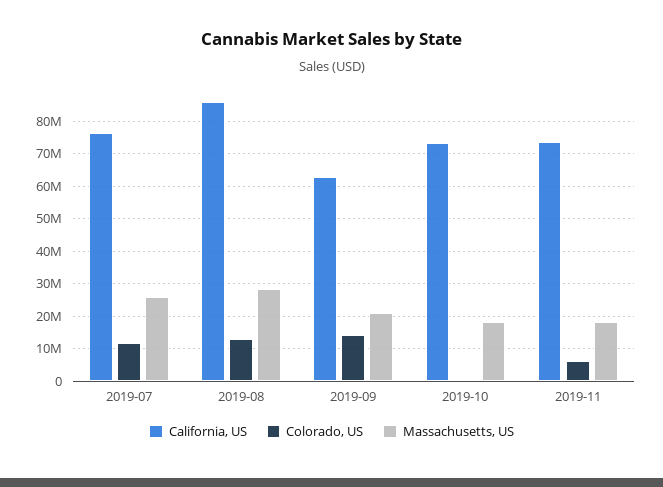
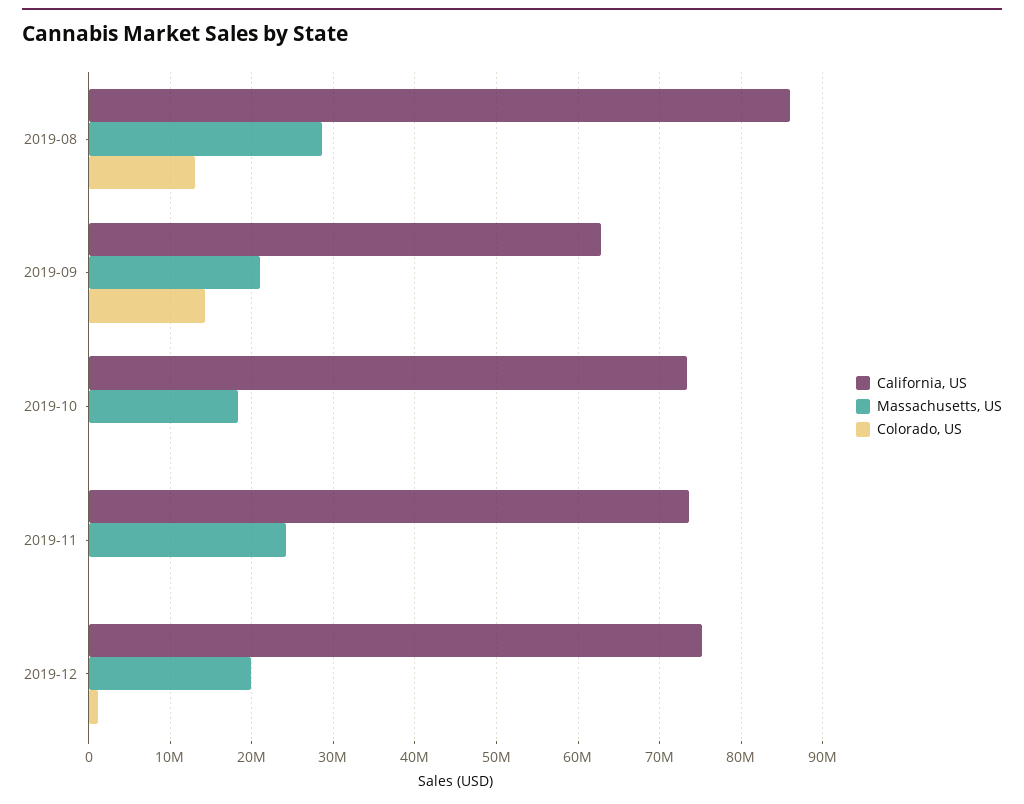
California, US, 2019-07: 76000000 -> none
Colorado, US, 2019-07: 12000000 -> none
Massachusetts, US, 2019-07: 26000000 -> none
Colorado, US, 2019-11: 6000000 -> 0
Massachusetts, US, 2019-11: 18000000 -> 24000000
California, US, 2019-12: none -> 75000000
Massachusetts, US, 2019-12: none -> 20000000
Colorado, US, 2019-12: none -> 1000000

